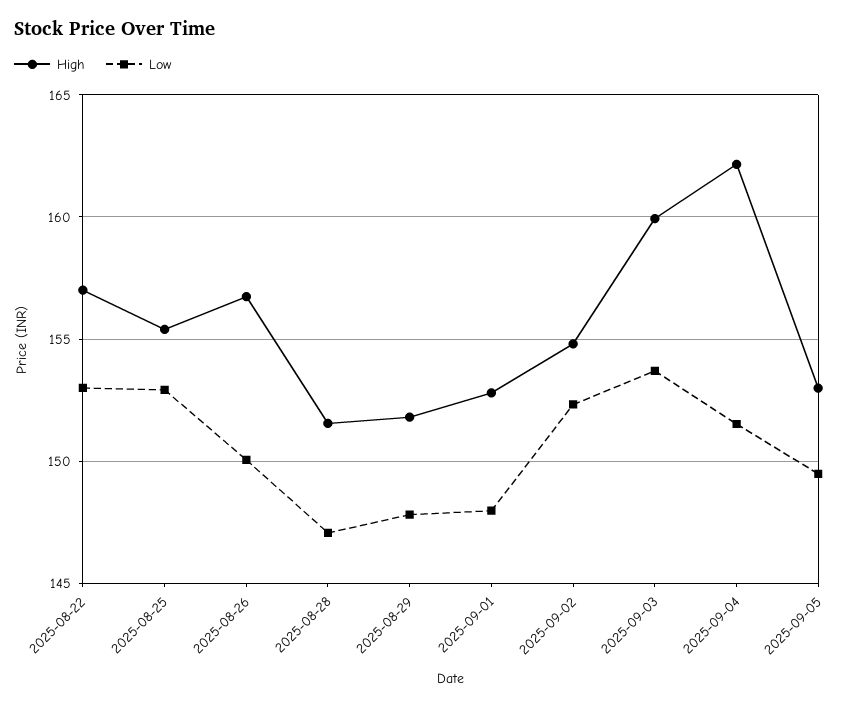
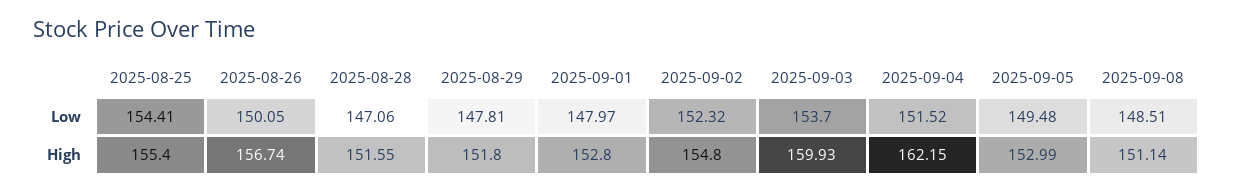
High, 2025-08-22: 157 -> none
Low, 2025-08-22: 153 -> none
Low, 2025-08-25: 153 -> 154.41
Low, 2025-09-08: none -> 148.51
High, 2025-09-08: none -> 151.14

